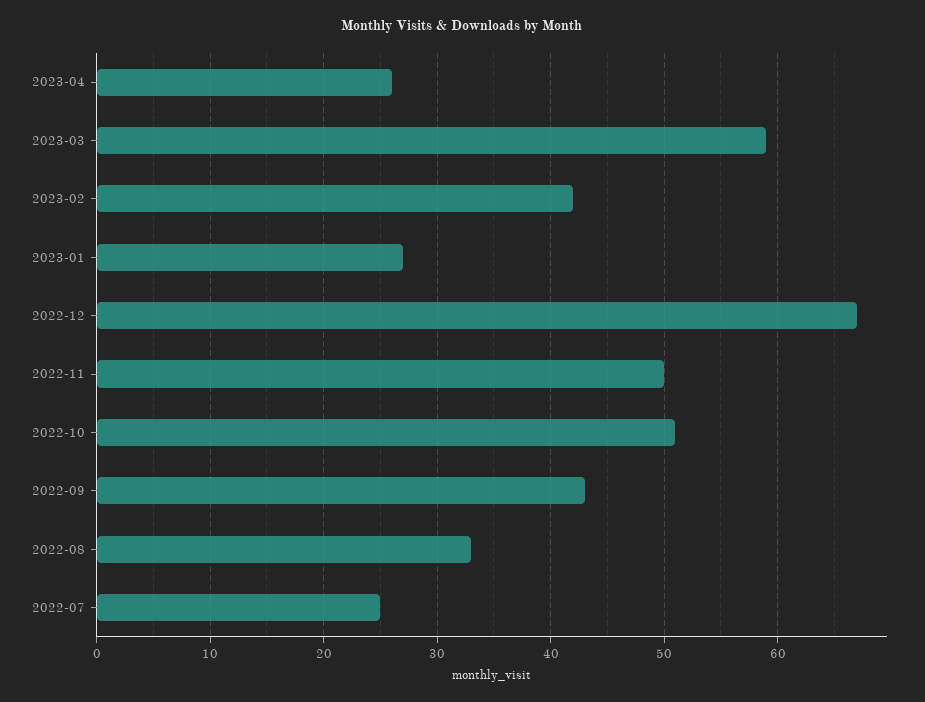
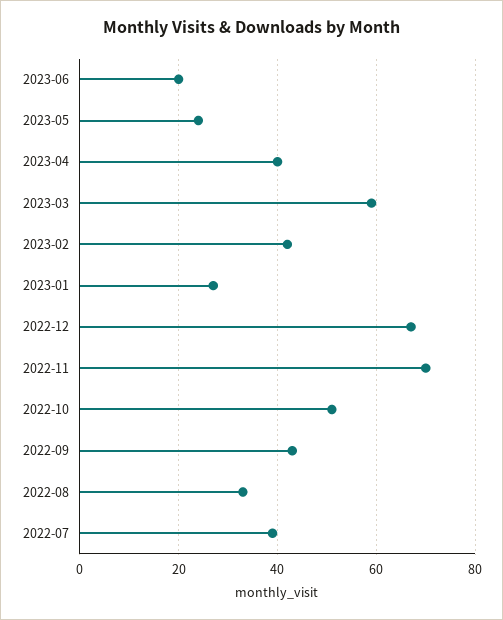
2023-04: 26 -> 40
2022-11: 50 -> 70
2022-07: 25 -> 40
2023-06: none -> 20
2023-05: none -> 25

